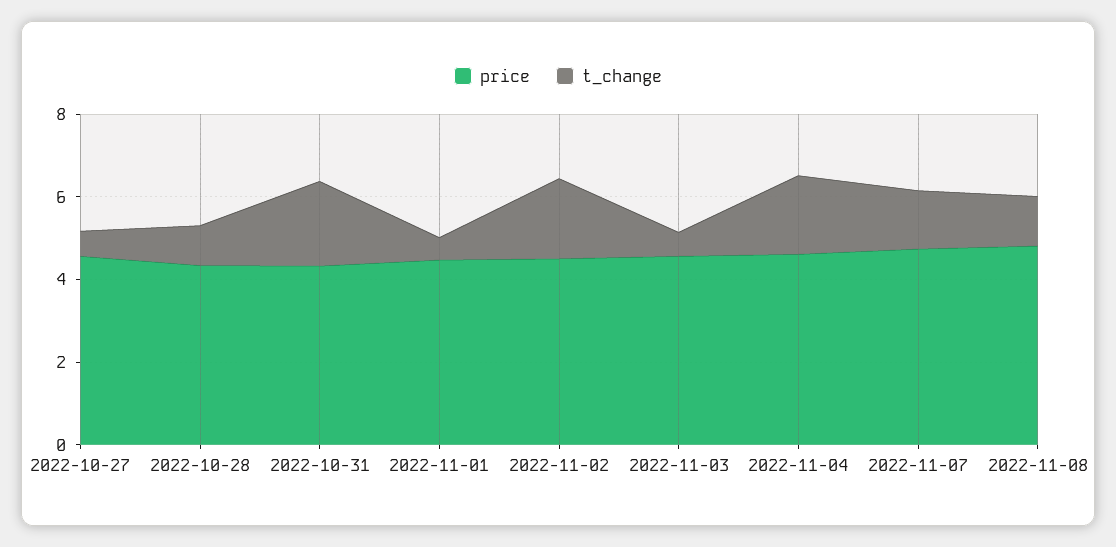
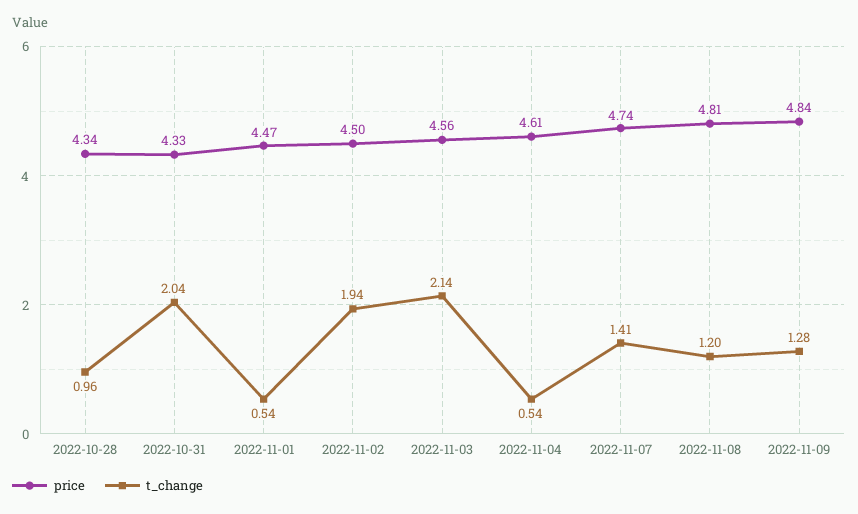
price, 2022-10-27: 4.5 -> none
t_change, 2022-10-27: 0.5 -> none
t_change, 2022-11-03: 0.5 -> 2.14
t_change, 2022-11-04: 2 -> 0.54
price, 2022-11-09: none -> 4.84
t_change, 2022-11-09: none -> 1.28

